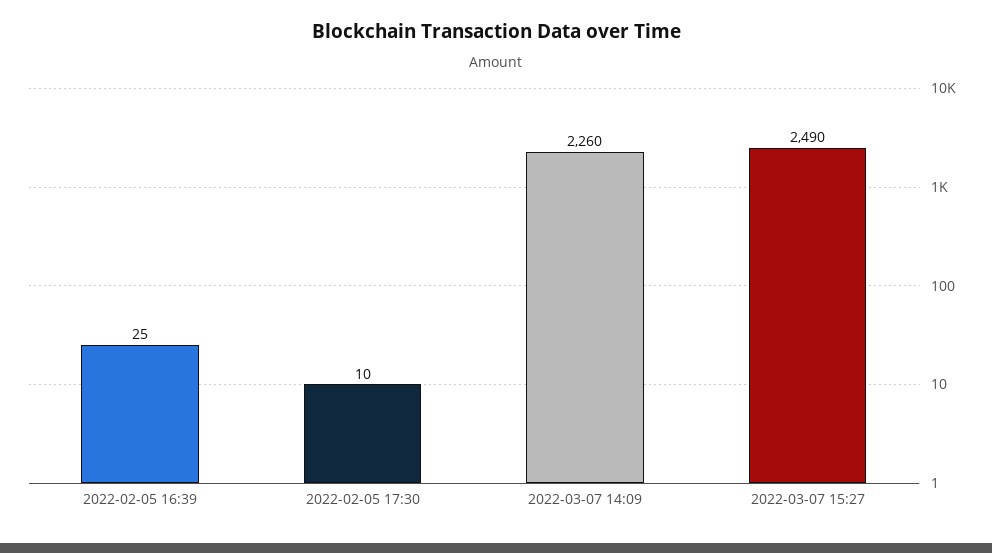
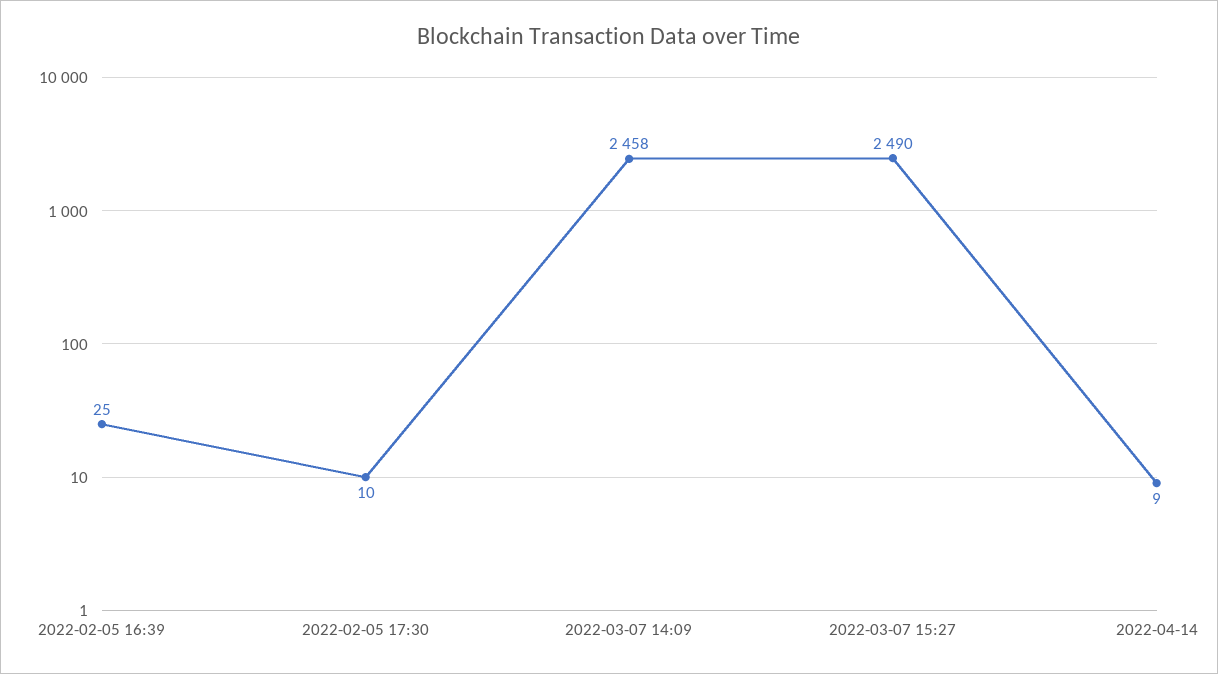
2022-03-07 14:09: 2260 -> 2458
2022-04-14: none -> 9

